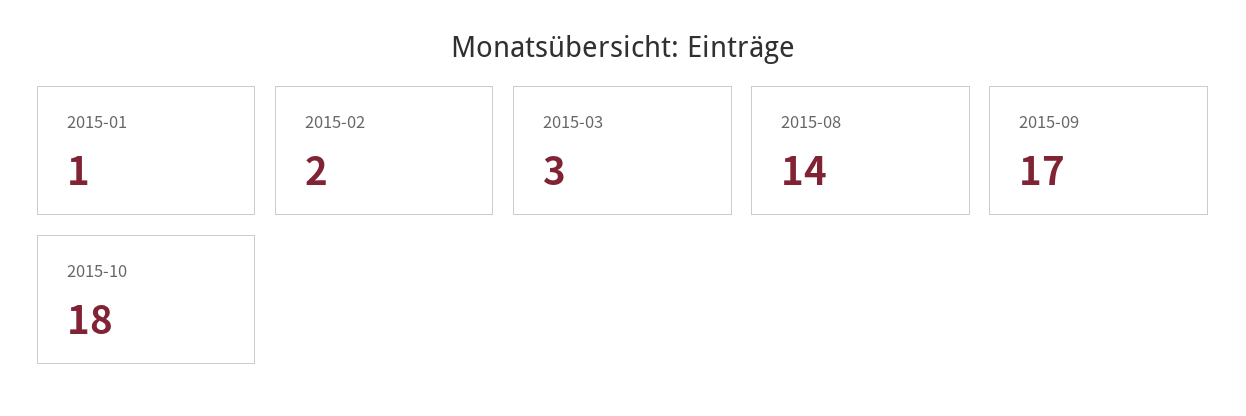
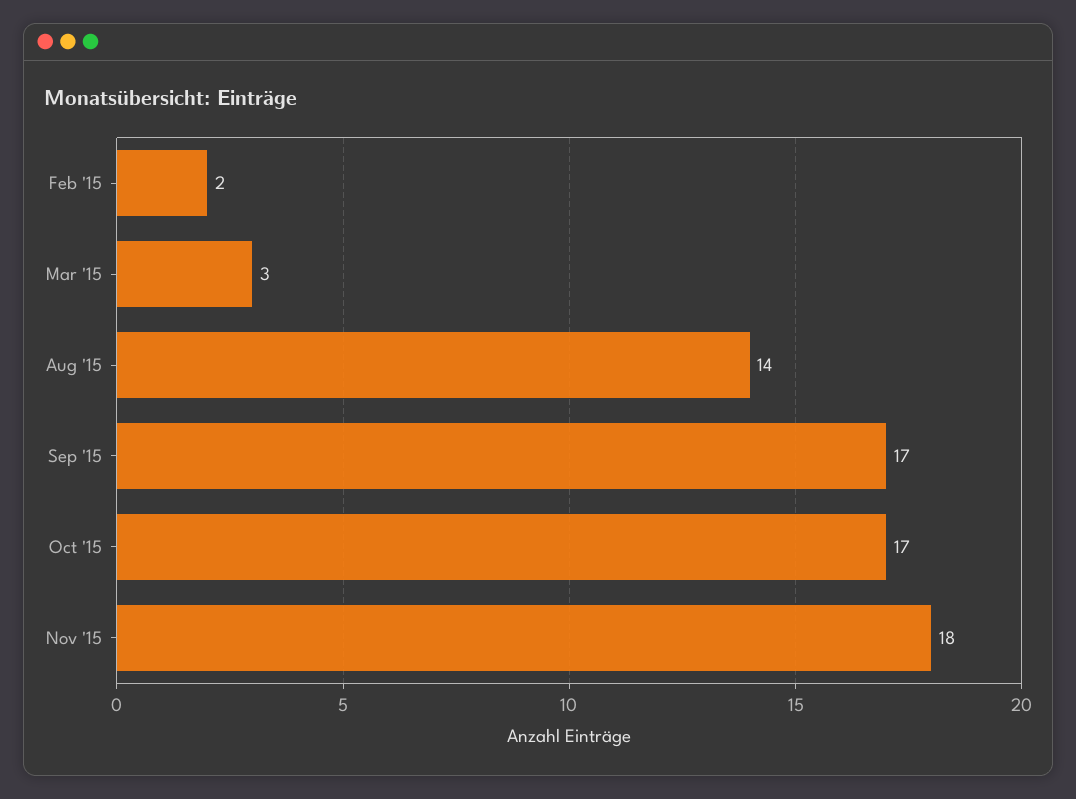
2015-01: 1 -> none
2015-10: 18 -> 17
Nov '15: none -> 18

